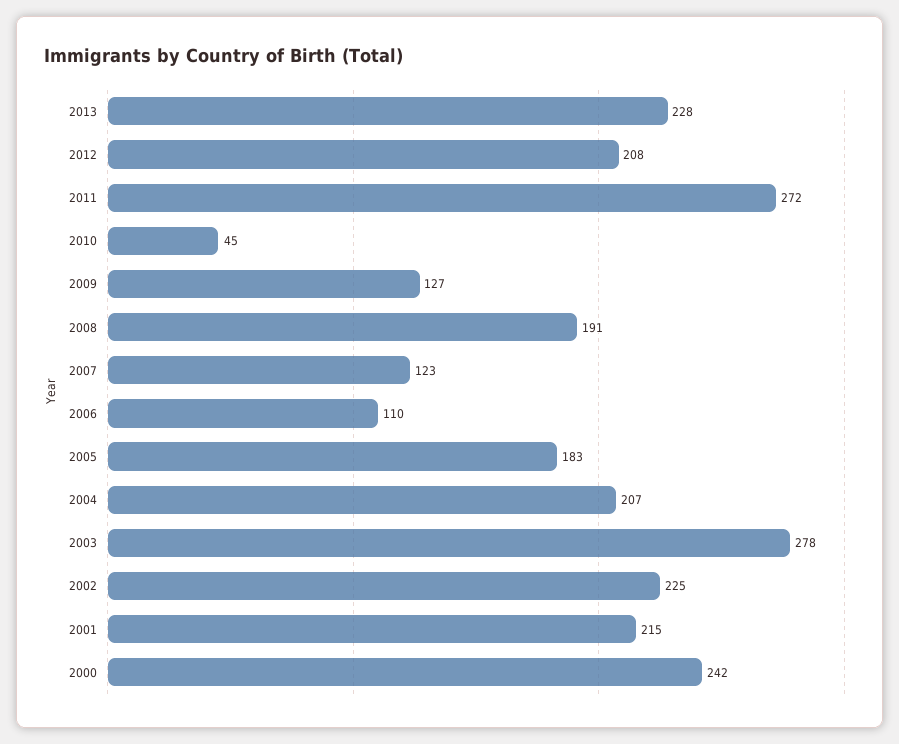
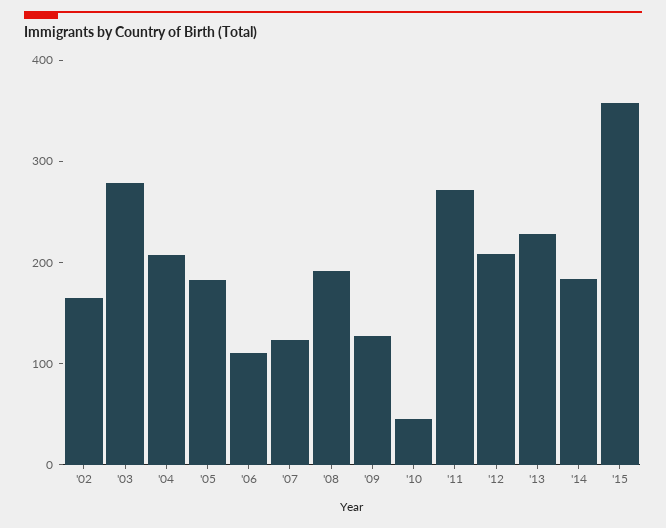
2002: 225 -> 160
2001: 215 -> none
2000: 242 -> none
'14: none -> 180
'15: none -> 360

